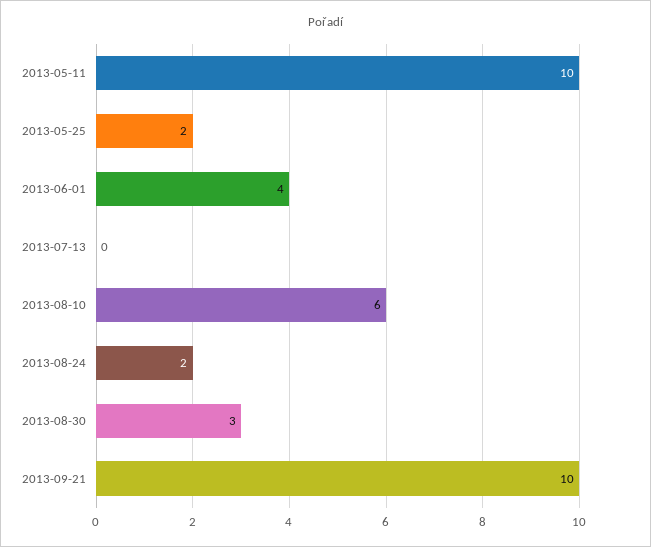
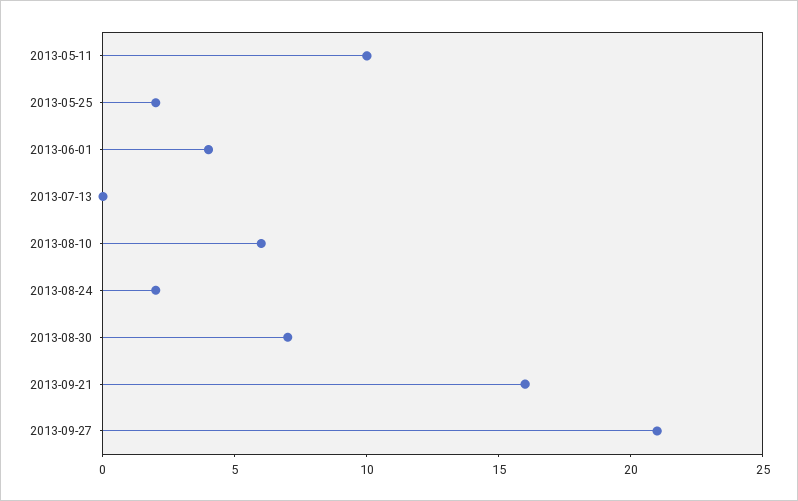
2013-08-30: 3 -> 7
2013-09-21: 10 -> 16
2013-09-27: none -> 21

